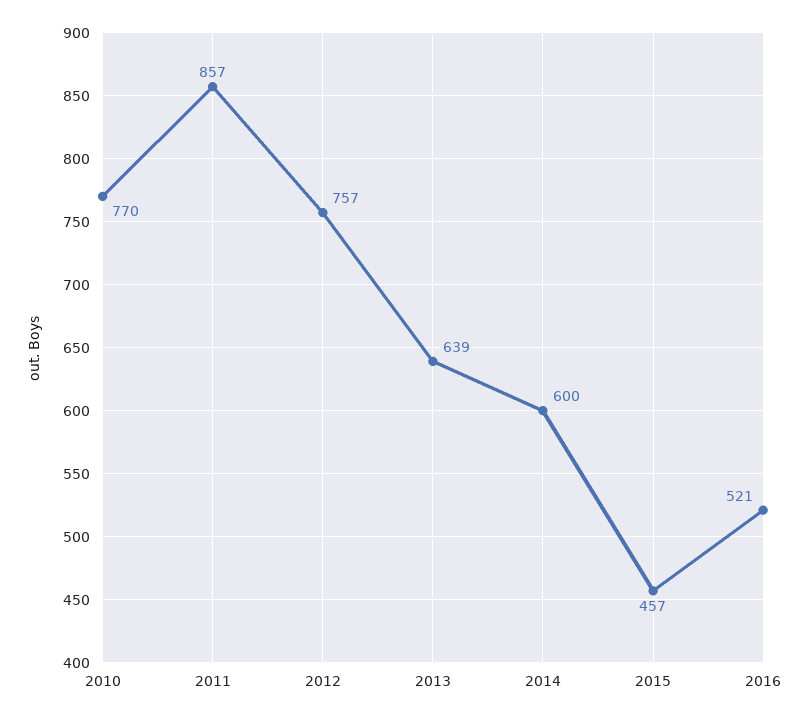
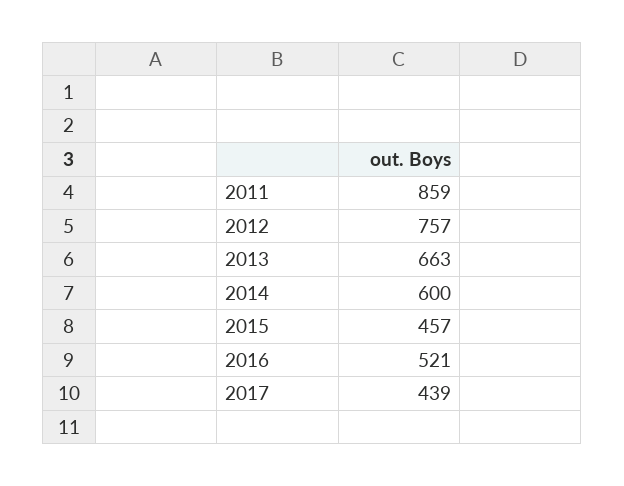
2010: 770 -> none
2011: 857 -> 859
2013: 639 -> 663
2017: none -> 439

